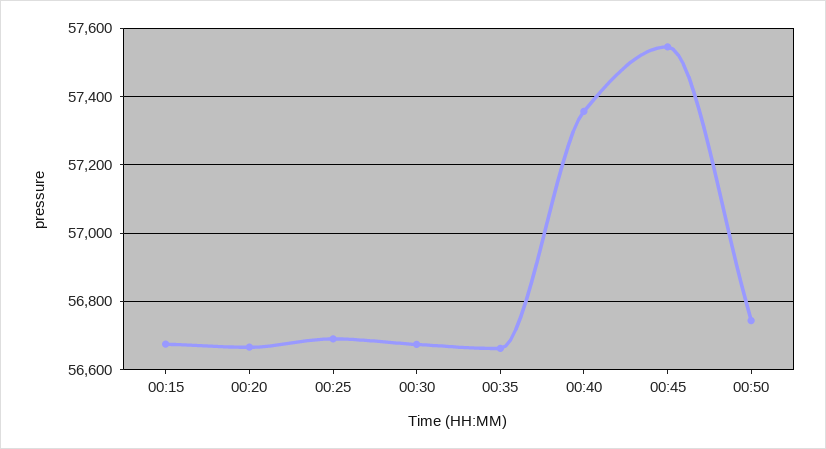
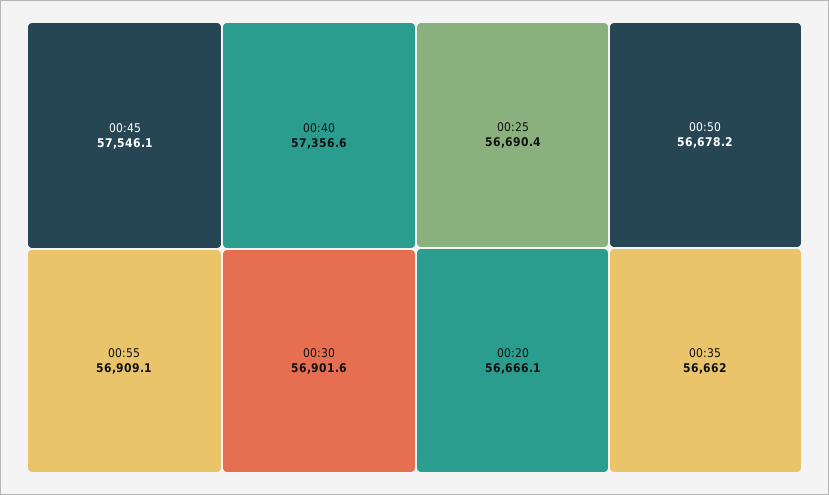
00:15: 56680 -> none
00:30: 56680 -> 56901.6
00:50: 56740 -> 56678.2
00:55: none -> 56909.1

